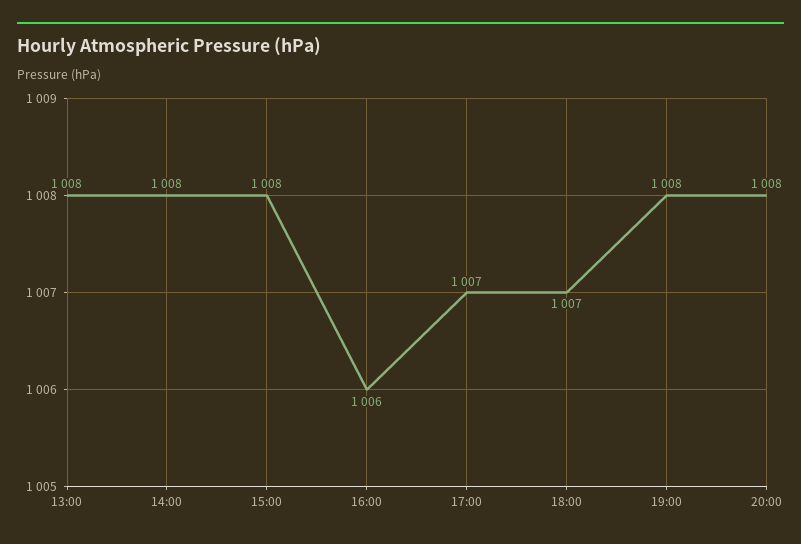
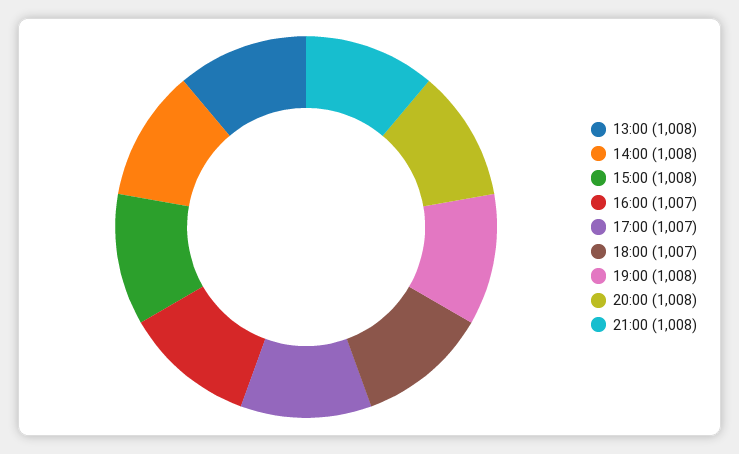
16:00: 1006 -> 1007
21:00: none -> 1008

